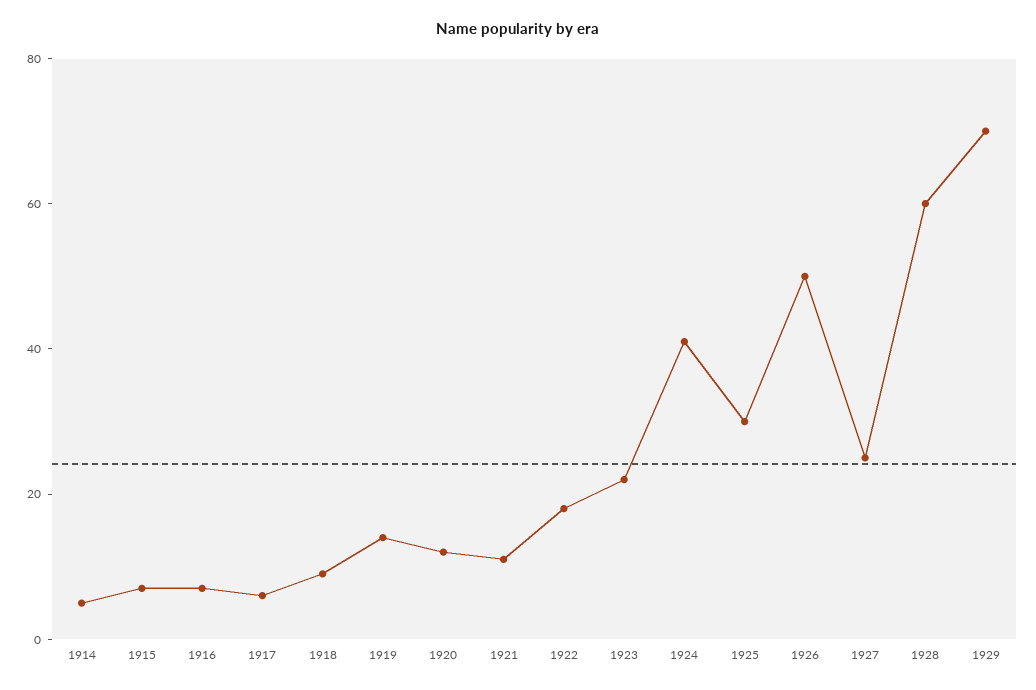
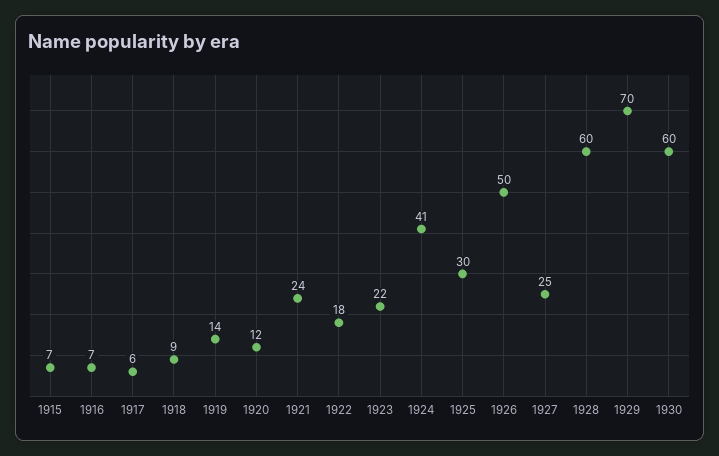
1914: 5 -> none
1921: 10 -> 24
1930: none -> 60

